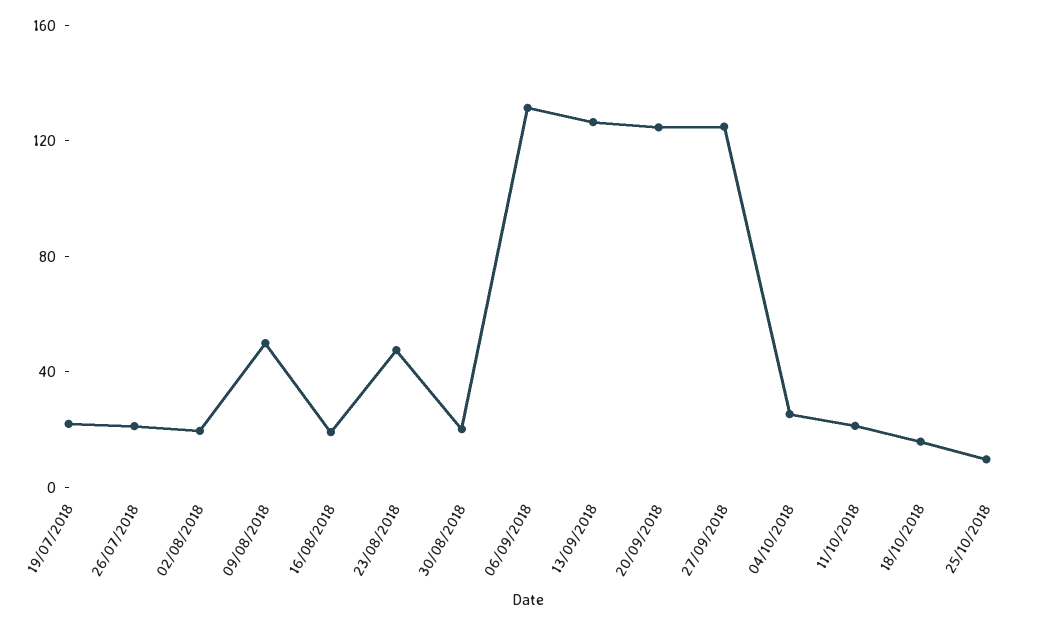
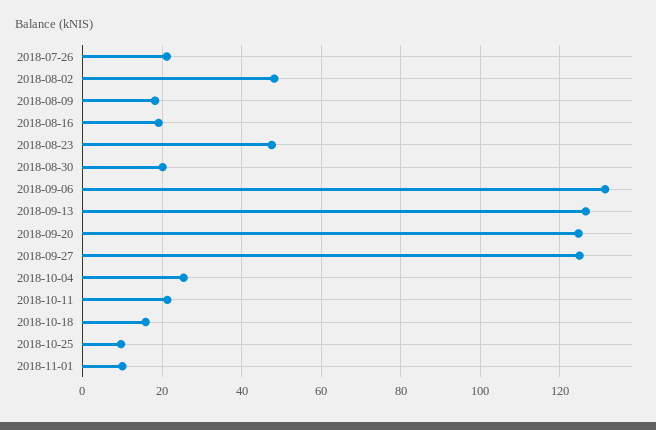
19/07/2018: 20 -> none
02/08/2018: 20 -> 48
09/08/2018: 50 -> 18
2018-11-01: none -> 10

